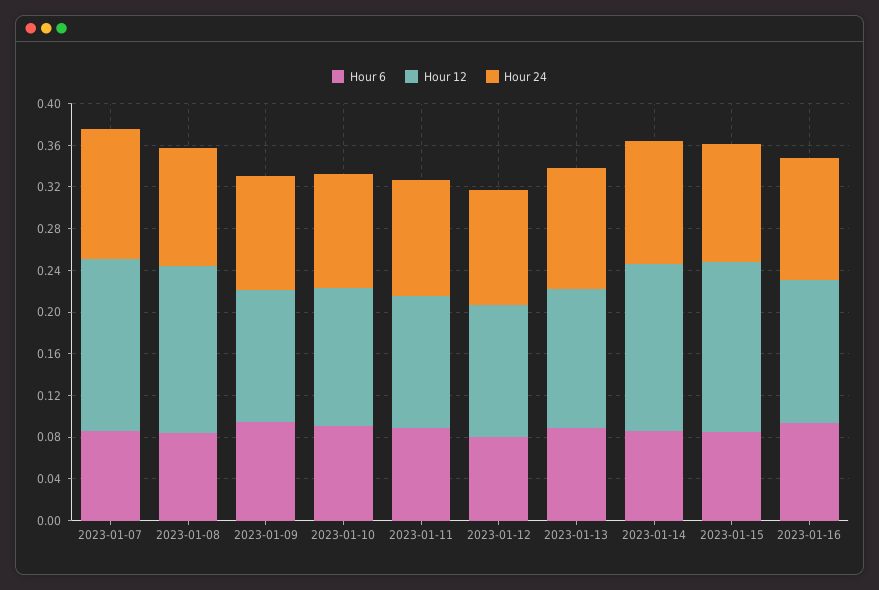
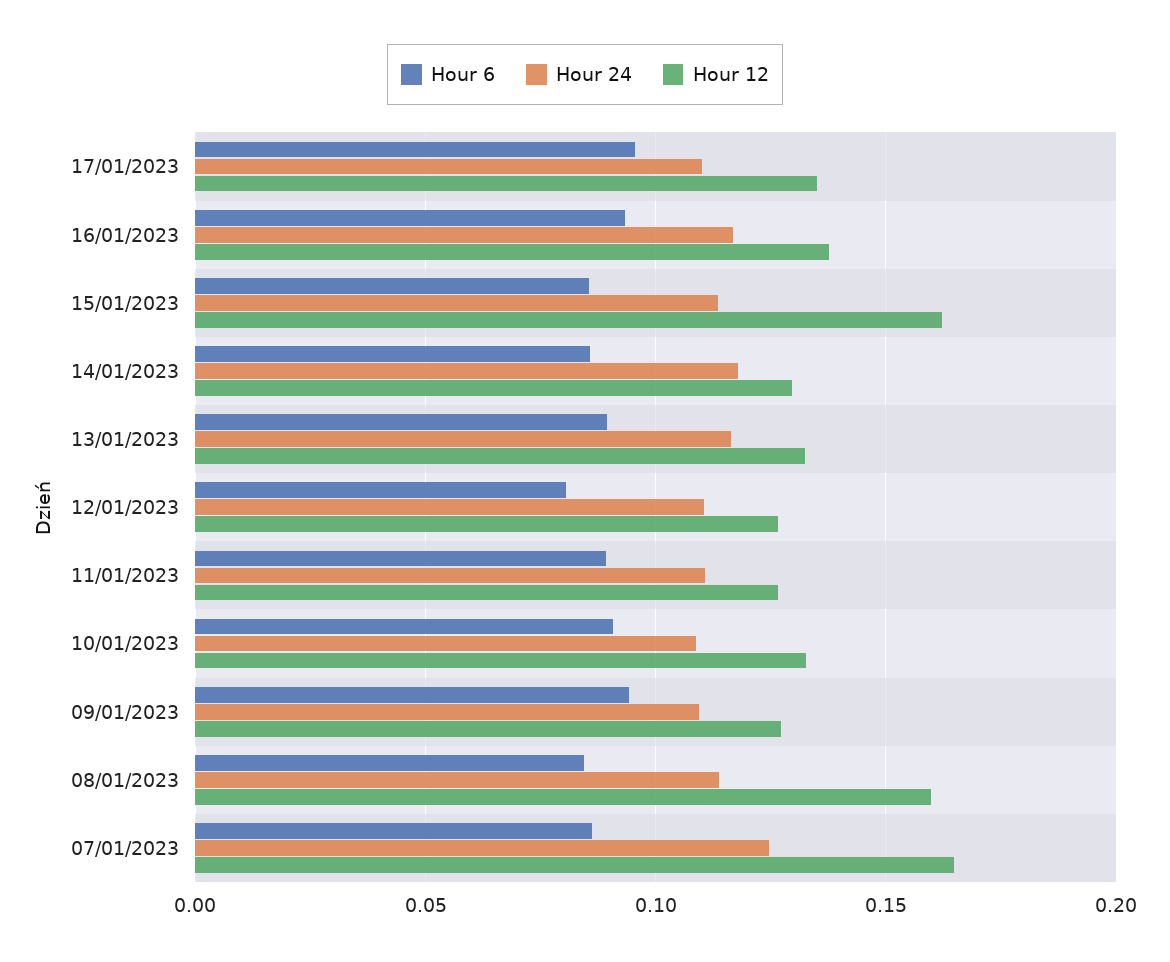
Hour 12, 2023-01-14: 0.16 -> 0.13
Hour 6, 17/01/2023: none -> 0.095
Hour 24, 17/01/2023: none -> 0.11
Hour 12, 17/01/2023: none -> 0.135

